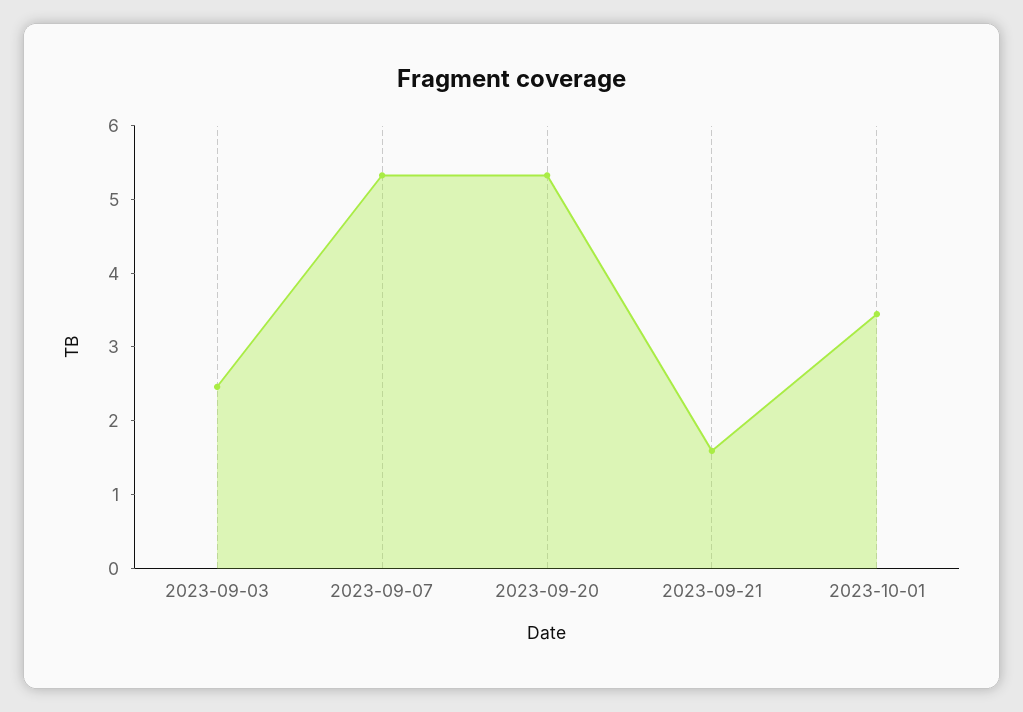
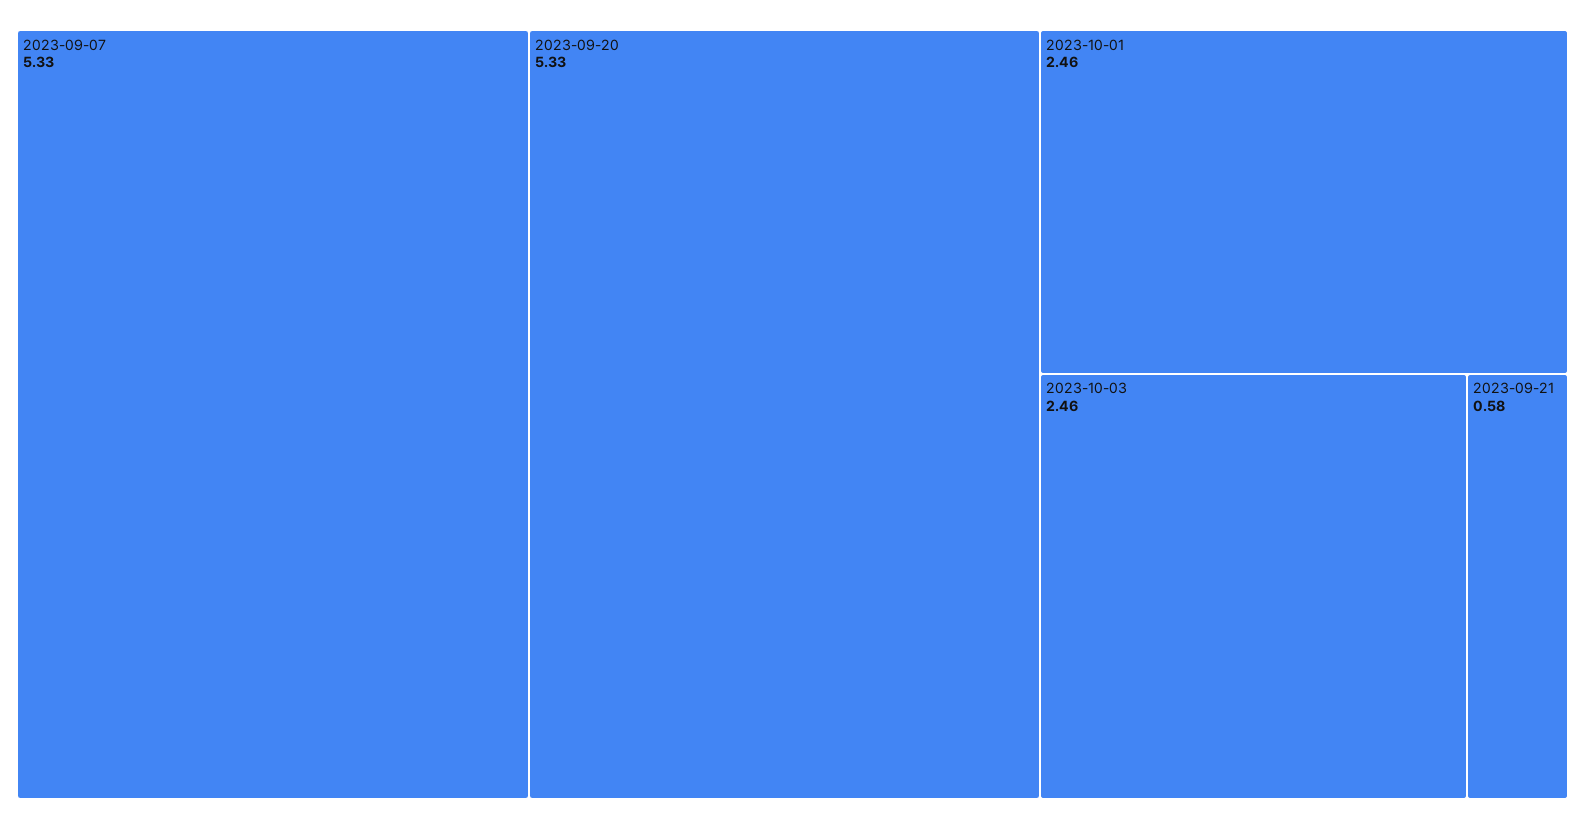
2023-09-03: 2.4 -> none
2023-09-21: 1.6 -> 0.58
2023-10-01: 3.4 -> 2.46
2023-10-03: none -> 2.46

